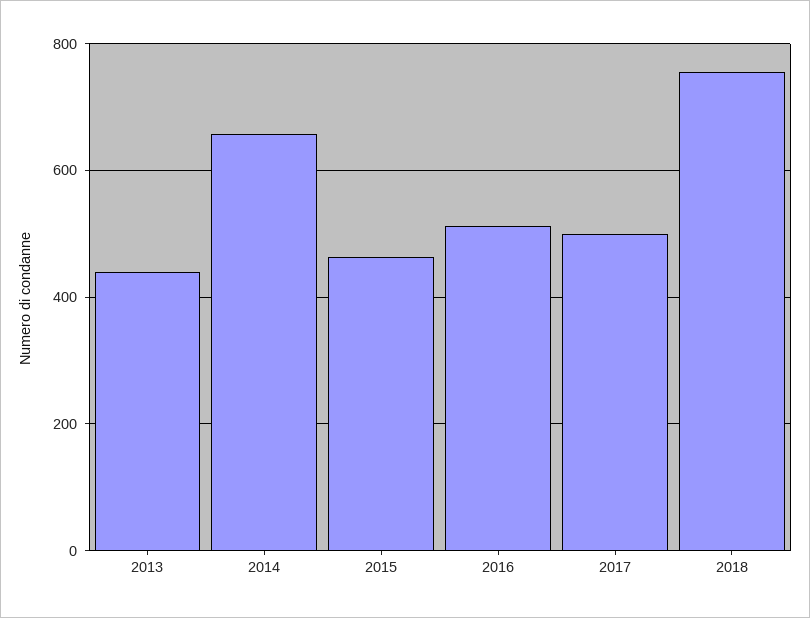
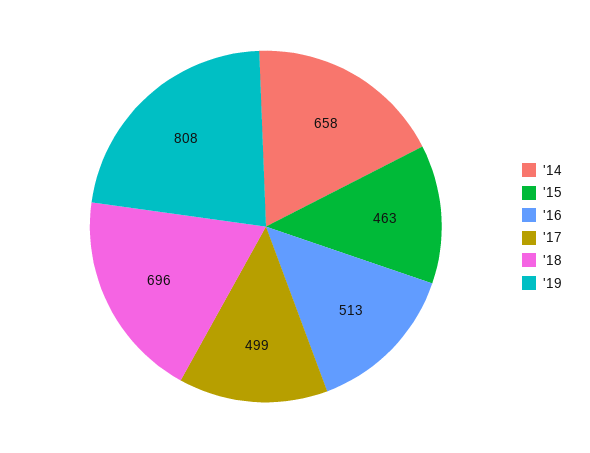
2013: 440 -> none
2018: 760 -> 696
'19: none -> 808

